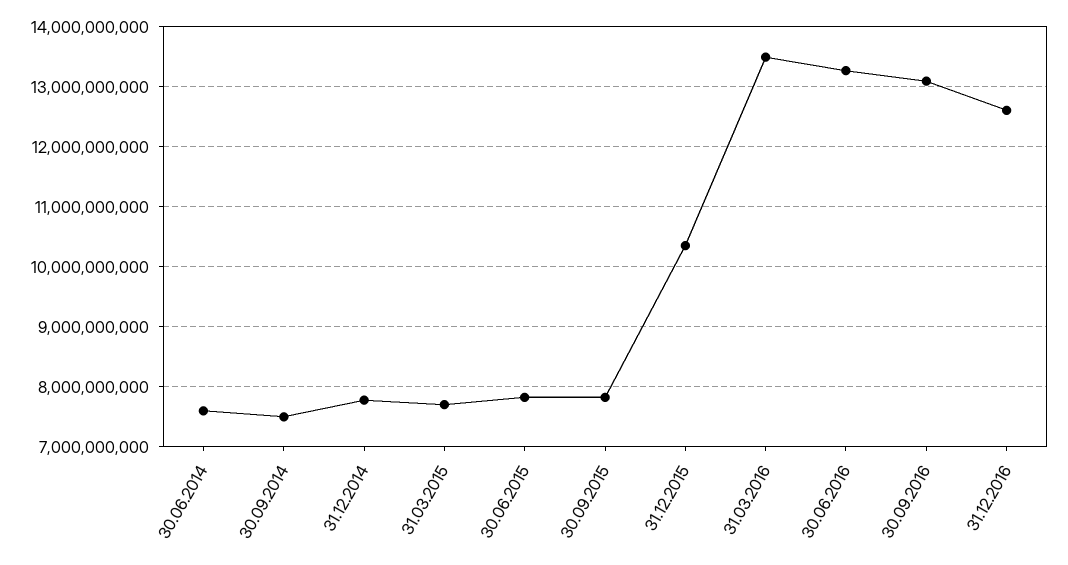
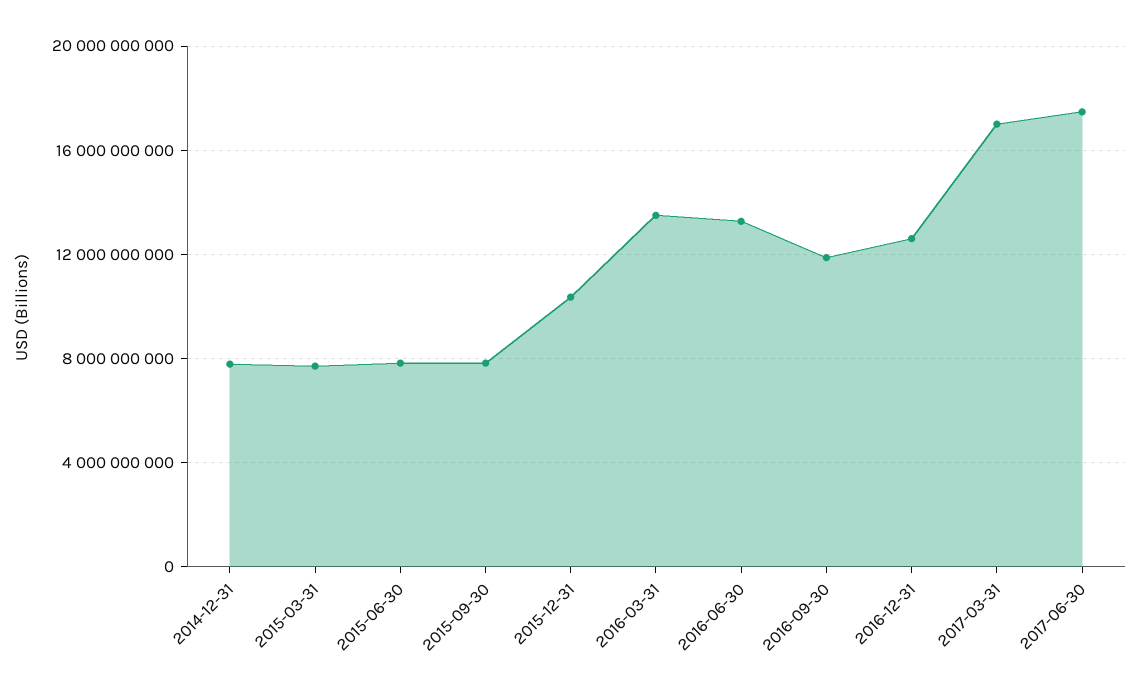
30.06.2014: 7600000000 -> none
30.09.2014: 7500000000 -> none
30.09.2016: 13100000000 -> 12000000000
2017-03-31: none -> 17000000000
2017-06-30: none -> 17500000000

